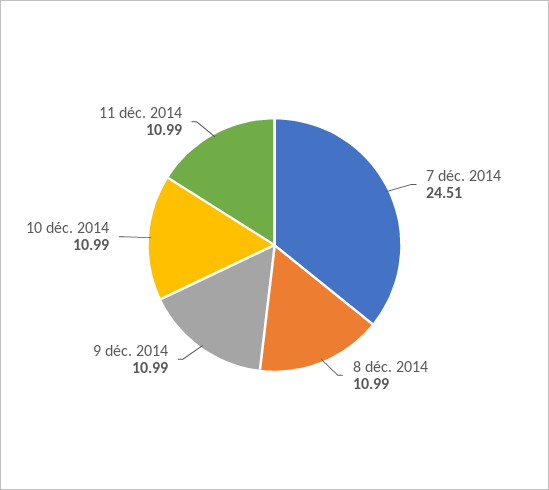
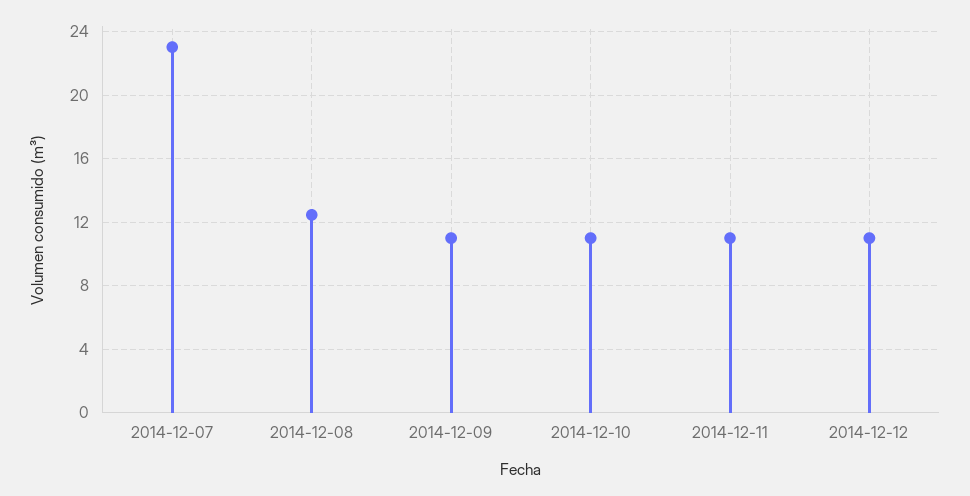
7 déc. 2014: 24.51 -> 23
8 déc. 2014: 10.99 -> 12.5
2014-12-12: none -> 11

